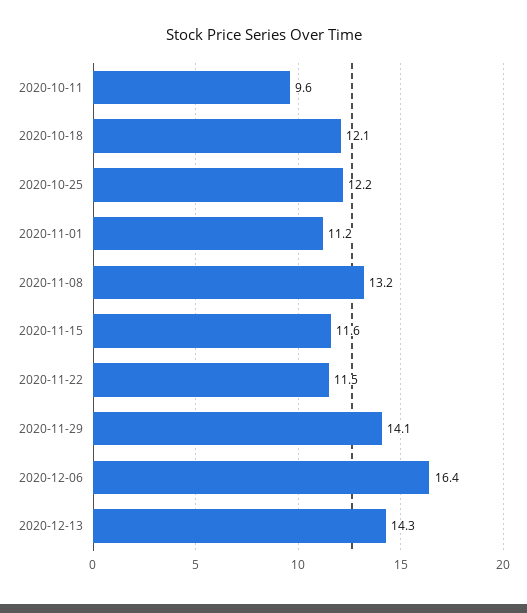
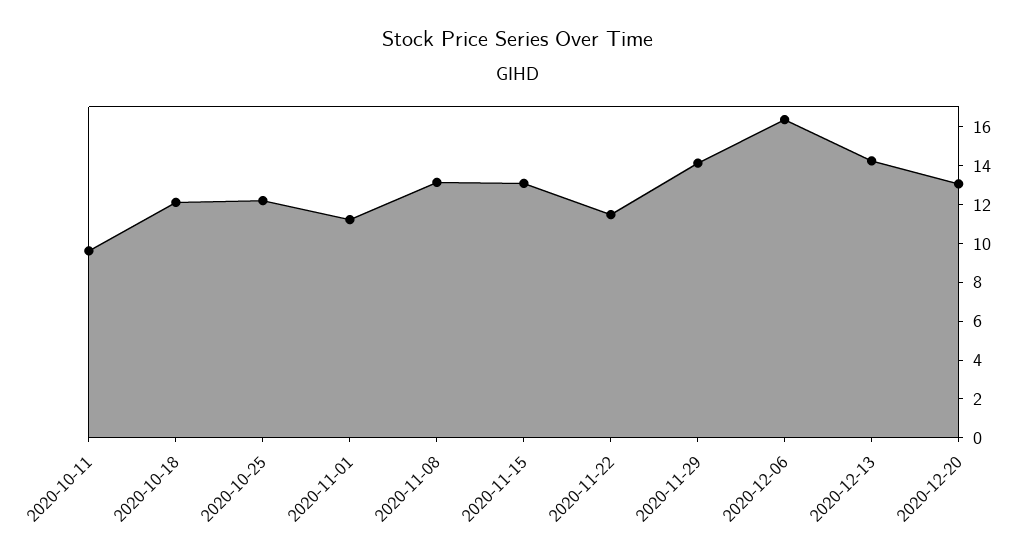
2020-11-15: 11.6 -> 13
2020-12-20: none -> 13

